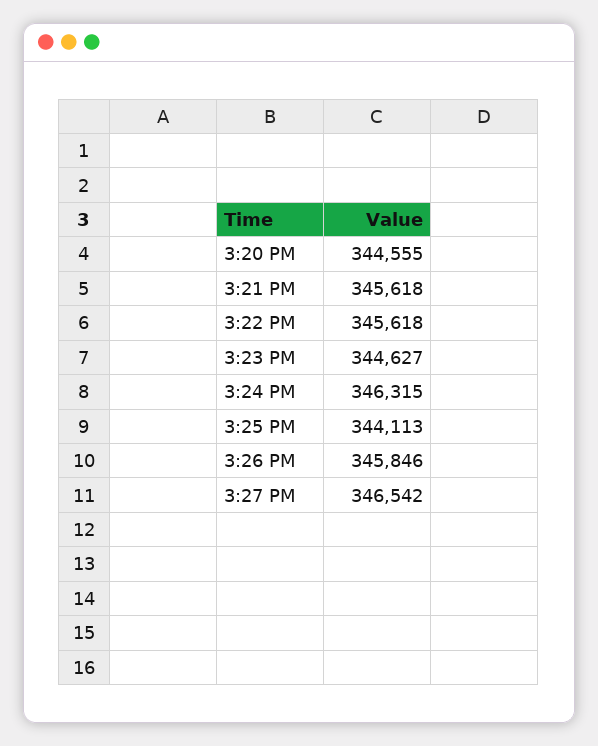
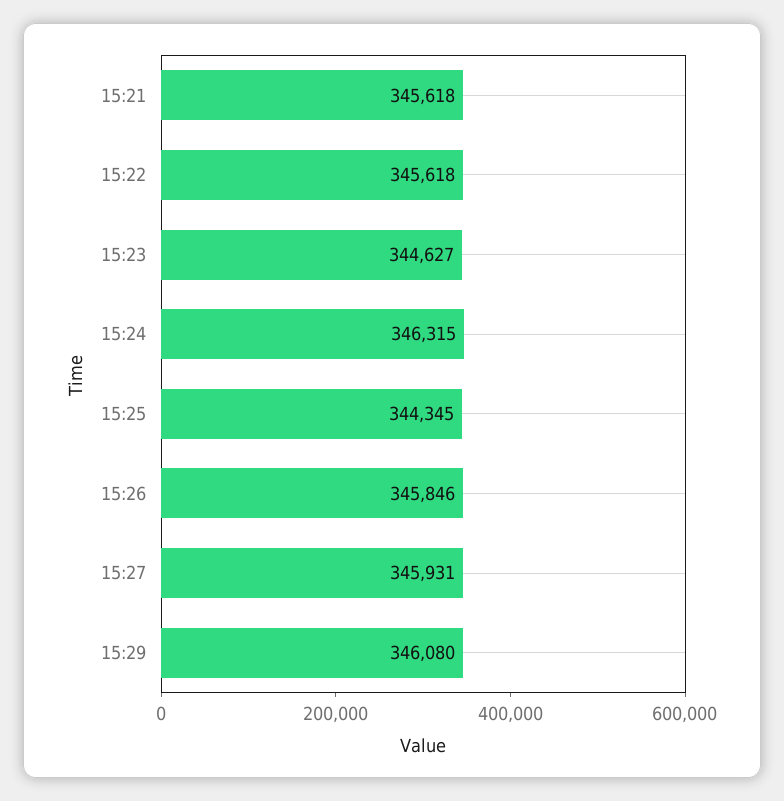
3:20 PM: 344555 -> none
3:25 PM: 344113 -> 344345
3:27 PM: 346542 -> 345931
15:29: none -> 346080

